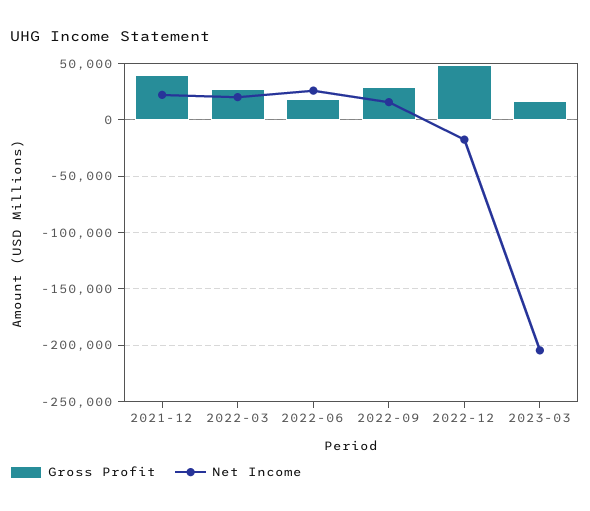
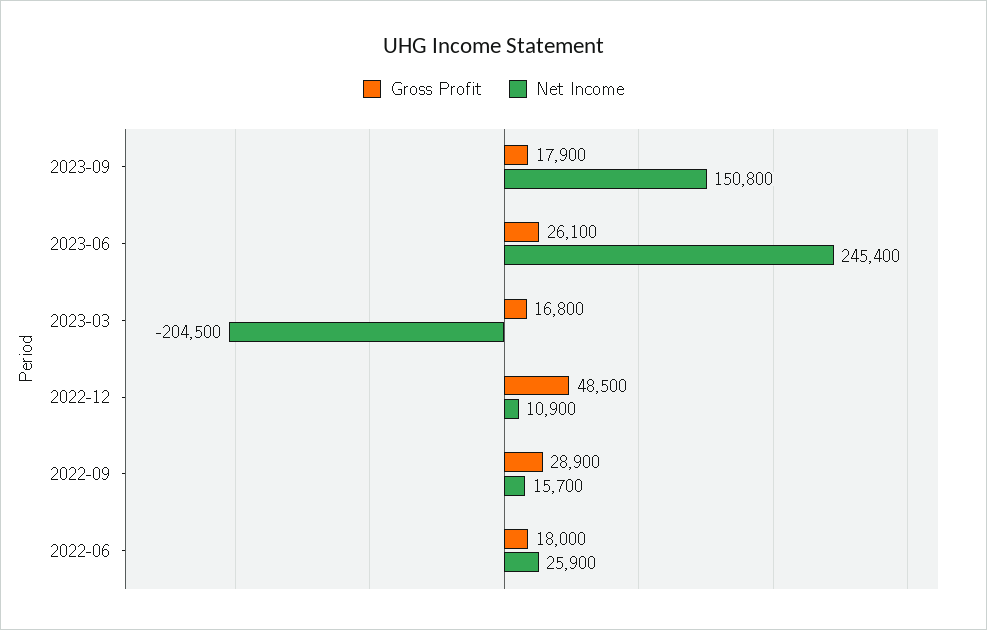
Gross Profit, 2021-12: 40000 -> none
Net Income, 2021-12: 20000 -> none
Gross Profit, 2022-03: 30000 -> none
Net Income, 2022-03: 20000 -> none
Net Income, 2022-12: -20000 -> 10900
Gross Profit, 2023-09: none -> 17900
Net Income, 2023-09: none -> 150800
Gross Profit, 2023-06: none -> 26100
Net Income, 2023-06: none -> 245400

